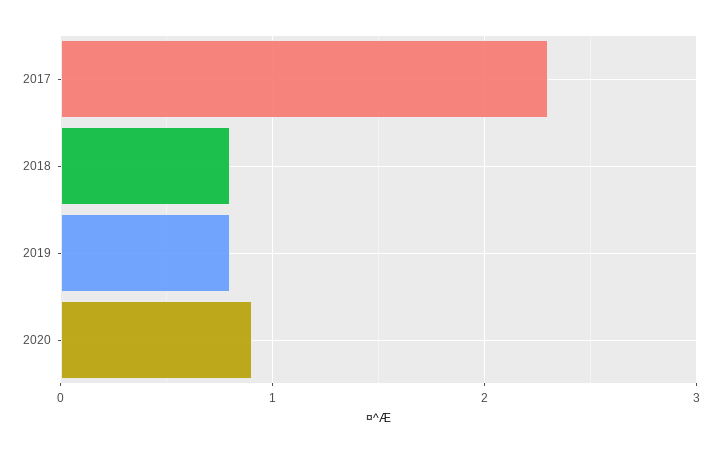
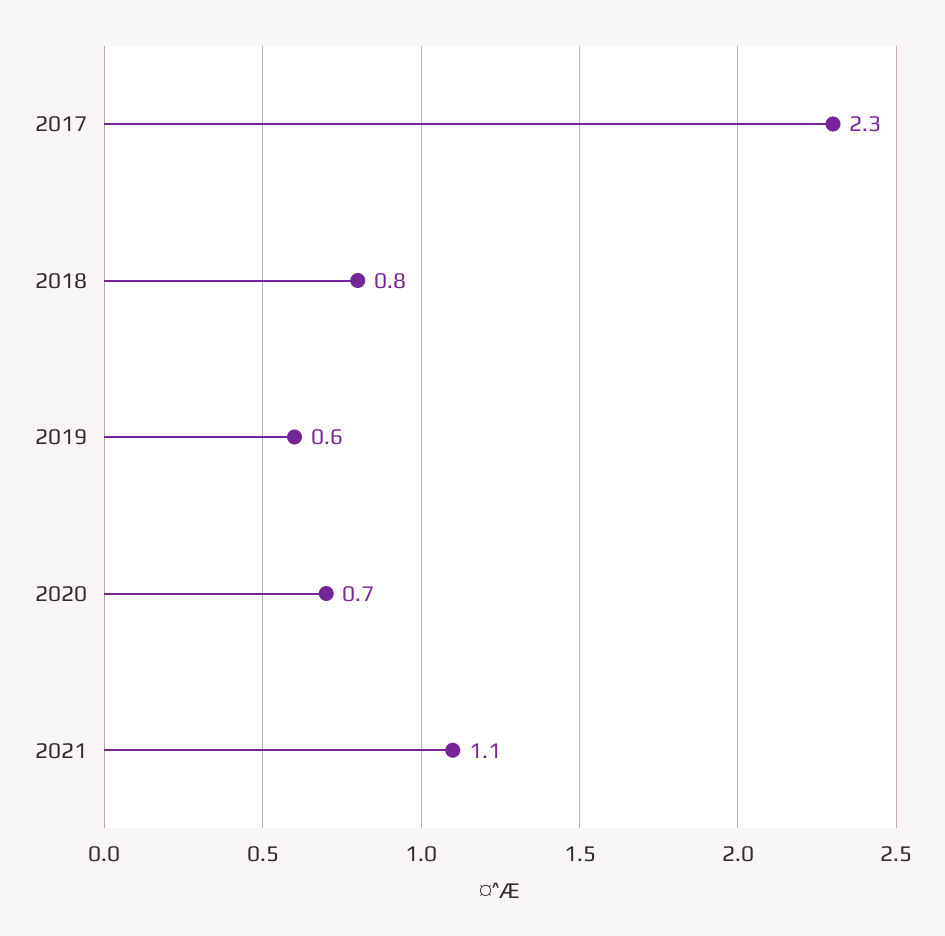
2019: 0.8 -> 0.6
2020: 0.9 -> 0.7
2021: none -> 1.1

